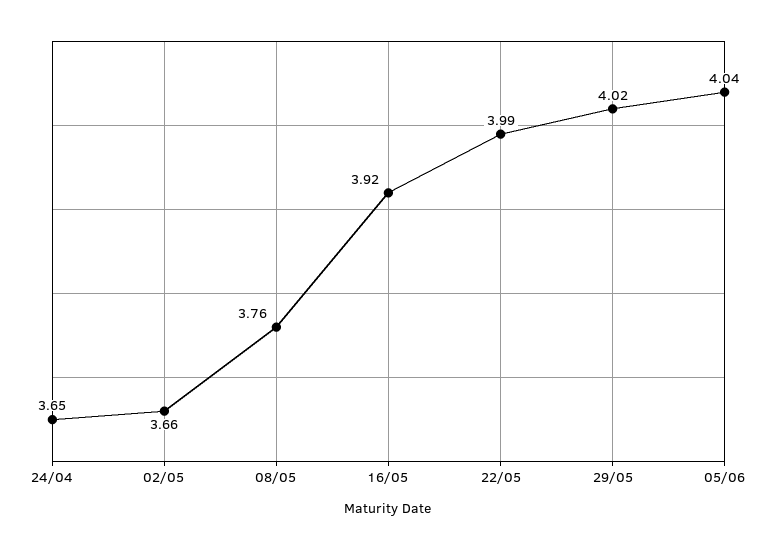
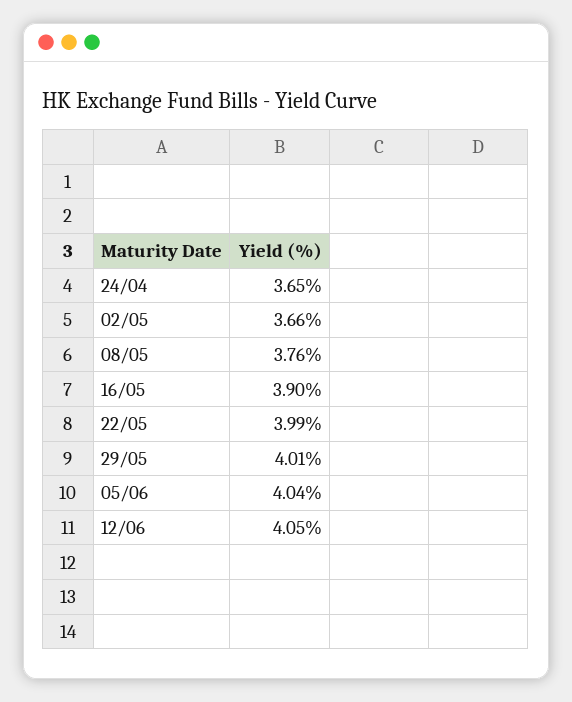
16/05: 3.92 -> 3.9
29/05: 4.02 -> 4.01
12/06: none -> 4.05

